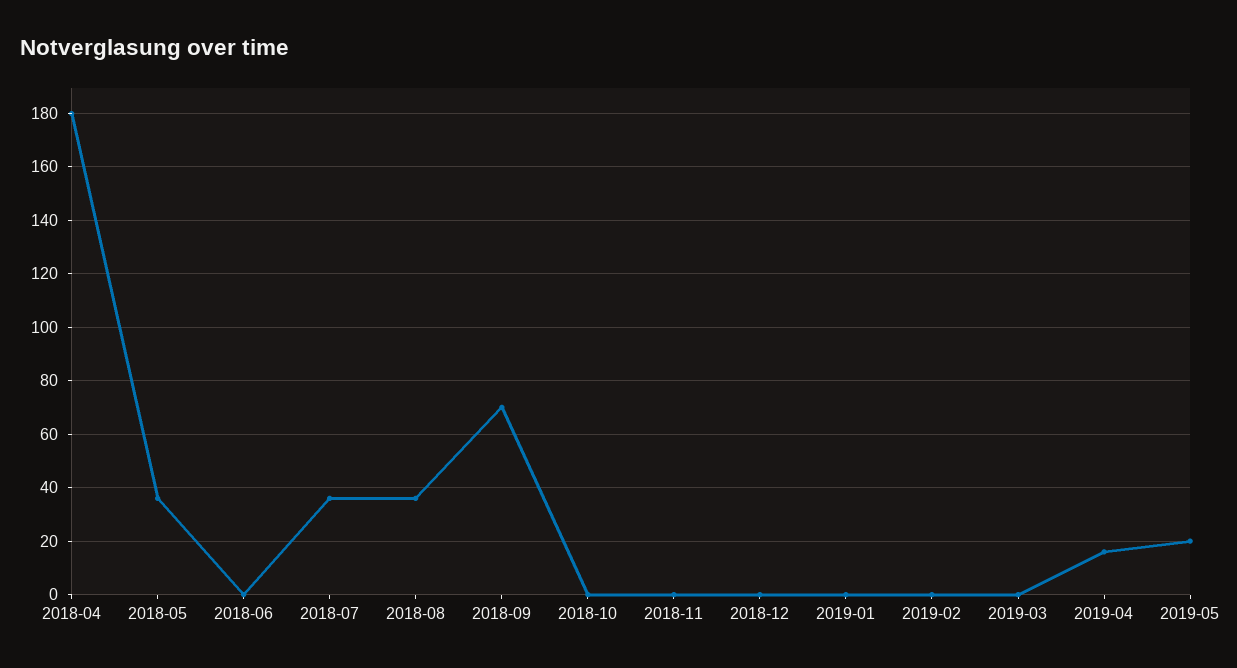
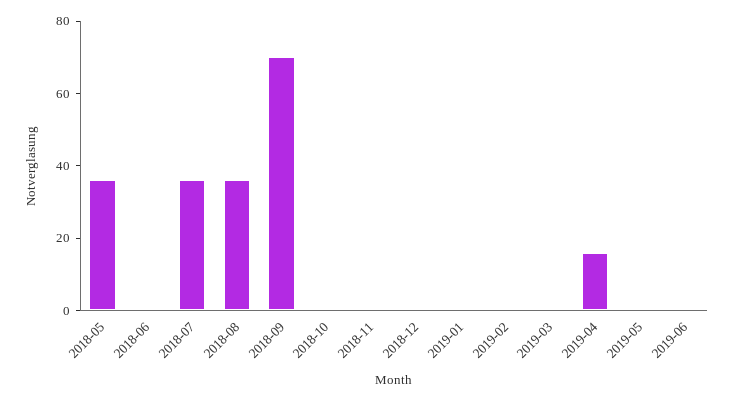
2018-04: 180 -> none
2019-05: 20 -> 0
2019-06: none -> 0

